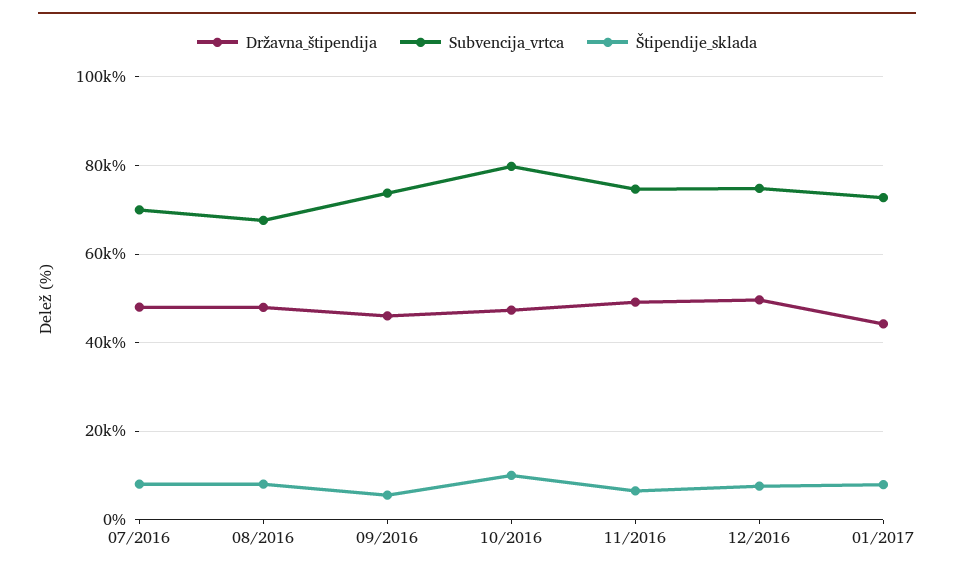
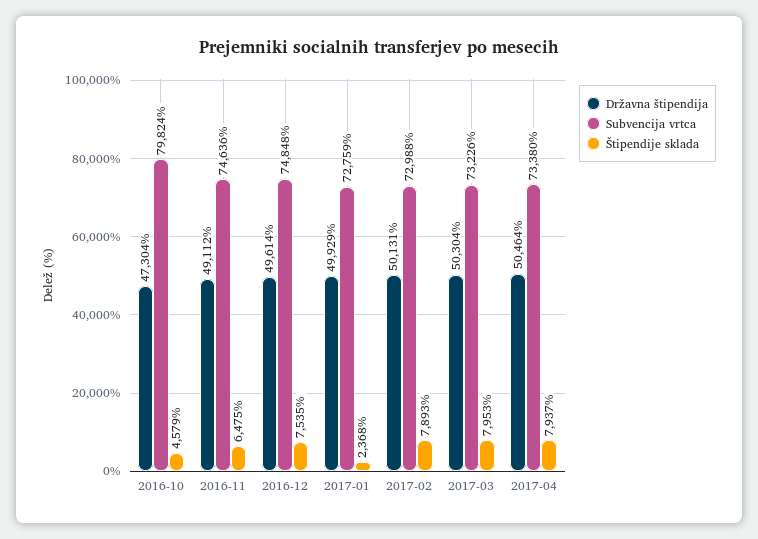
Državna_štipendija, 07/2016: 48000 -> none
Subvencija_vrtca, 07/2016: 70000 -> none
Štipendije_sklada, 07/2016: 8000 -> none
Državna_štipendija, 08/2016: 48000 -> none
Subvencija_vrtca, 08/2016: 68000 -> none
Štipendije_sklada, 08/2016: 8000 -> none
Državna_štipendija, 09/2016: 46000 -> none
Subvencija_vrtca, 09/2016: 74000 -> none
Štipendije_sklada, 09/2016: 6000 -> none
Štipendije_sklada, 10/2016: 10000 -> 4579
Državna_štipendija, 01/2017: 44000 -> 49929
Štipendije_sklada, 01/2017: 8000 -> 2368
Državna_štipendija, 2017-02: none -> 50131
Subvencija_vrtca, 2017-02: none -> 72988
Štipendije_sklada, 2017-02: none -> 7893
Državna_štipendija, 2017-03: none -> 50304
Subvencija_vrtca, 2017-03: none -> 73226
Štipendije_sklada, 2017-03: none -> 7953
Državna_štipendija, 2017-04: none -> 50464
Subvencija_vrtca, 2017-04: none -> 73380
Štipendije_sklada, 2017-04: none -> 7937

